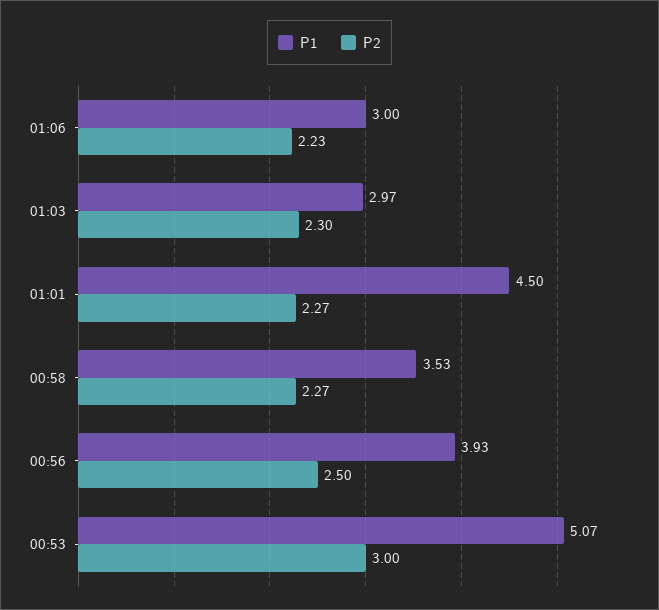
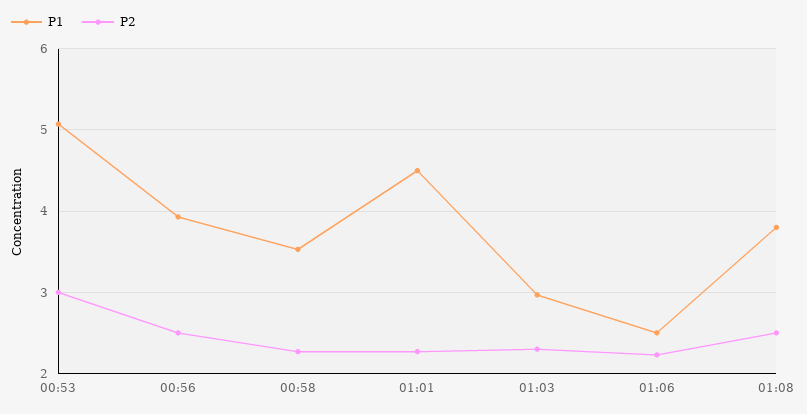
P1, 01:06: 3 -> 2.5
P1, 01:08: none -> 3.8
P2, 01:08: none -> 2.5

